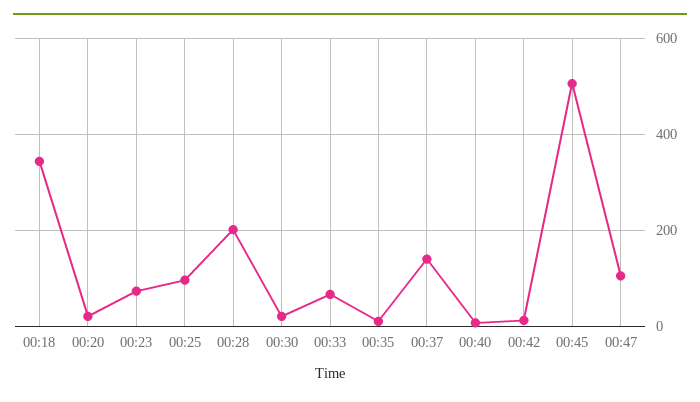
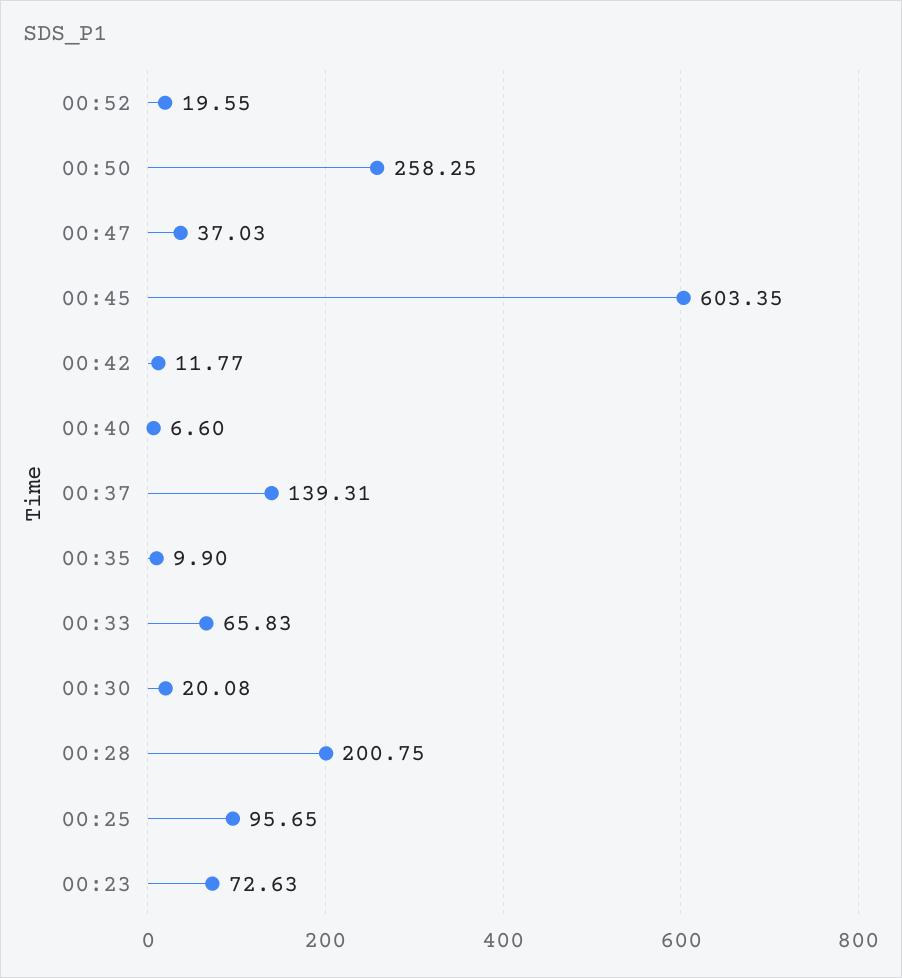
00:18: 340 -> none
00:20: 20 -> none
00:45: 500 -> 603.35
00:47: 100 -> 37.03
00:52: none -> 19.55
00:50: none -> 258.25

